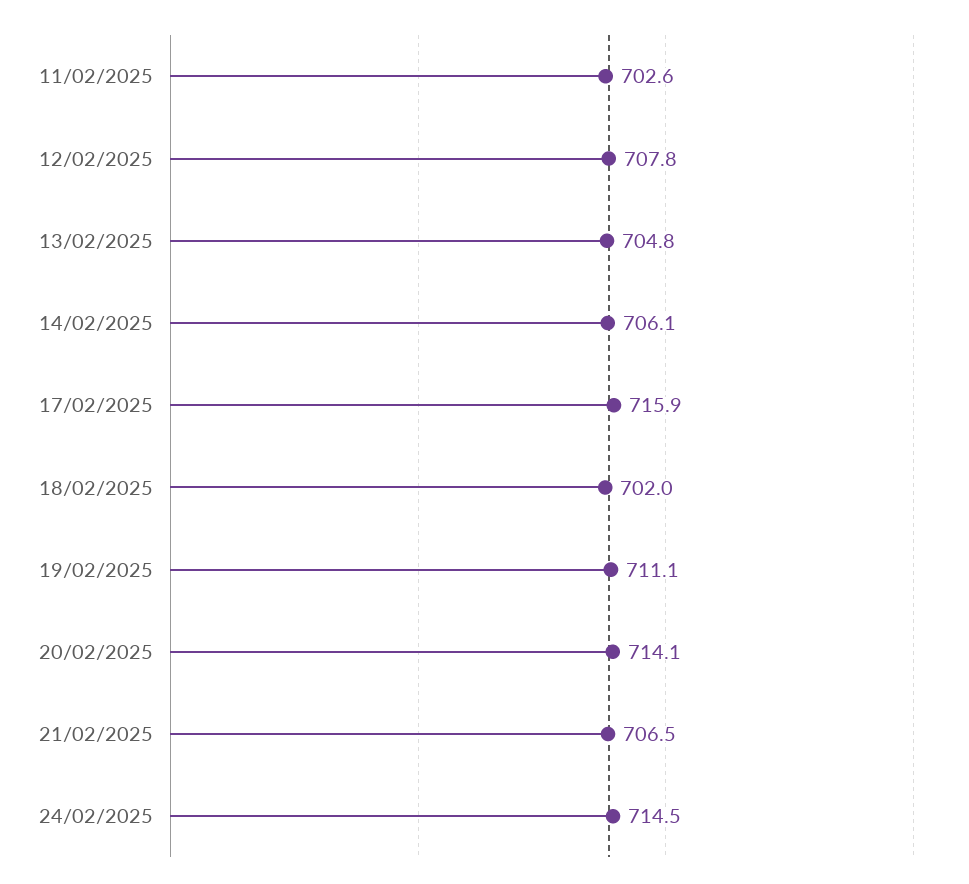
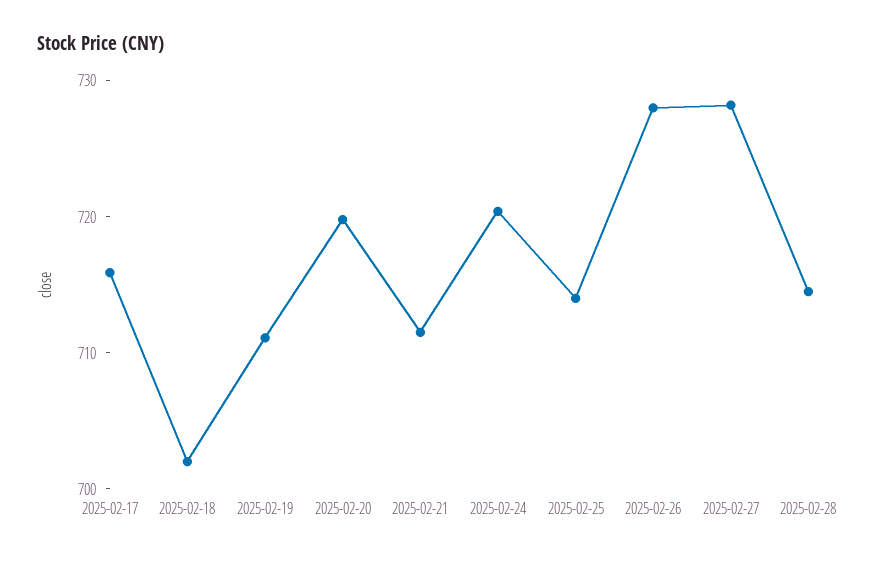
11/02/2025: 702.6 -> none
12/02/2025: 707.8 -> none
13/02/2025: 704.8 -> none
14/02/2025: 706.1 -> none
20/02/2025: 714.1 -> 720
21/02/2025: 706.5 -> 712
24/02/2025: 714.5 -> 720
2025-02-25: none -> 714
2025-02-26: none -> 728
2025-02-27: none -> 728
2025-02-28: none -> 714

